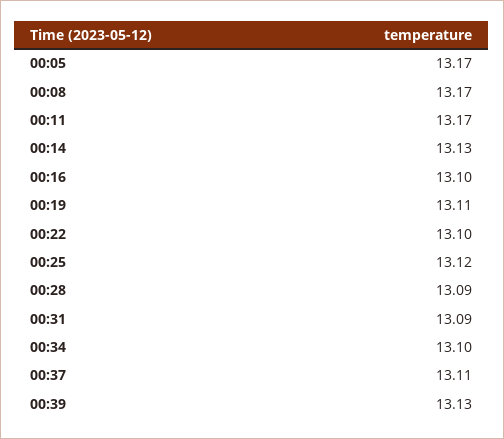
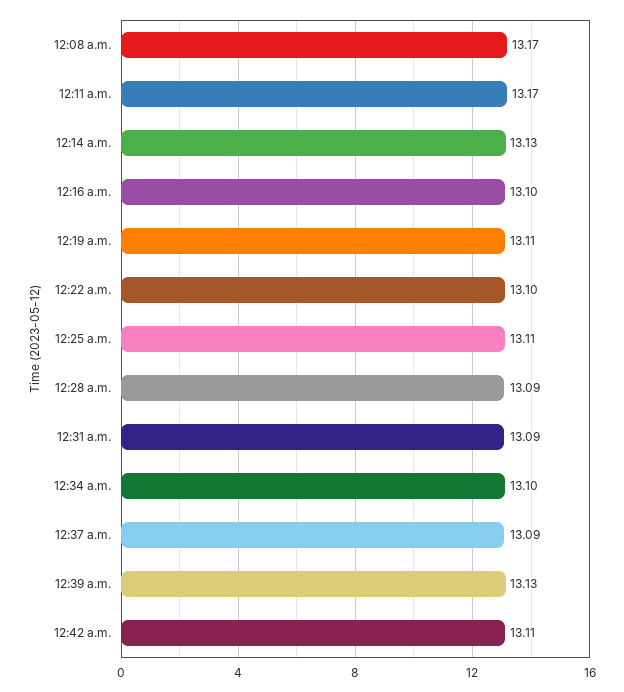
00:05: 13.17 -> none
00:25: 13.12 -> 13.11
00:37: 13.11 -> 13.09
12:42 a.m.: none -> 13.11

